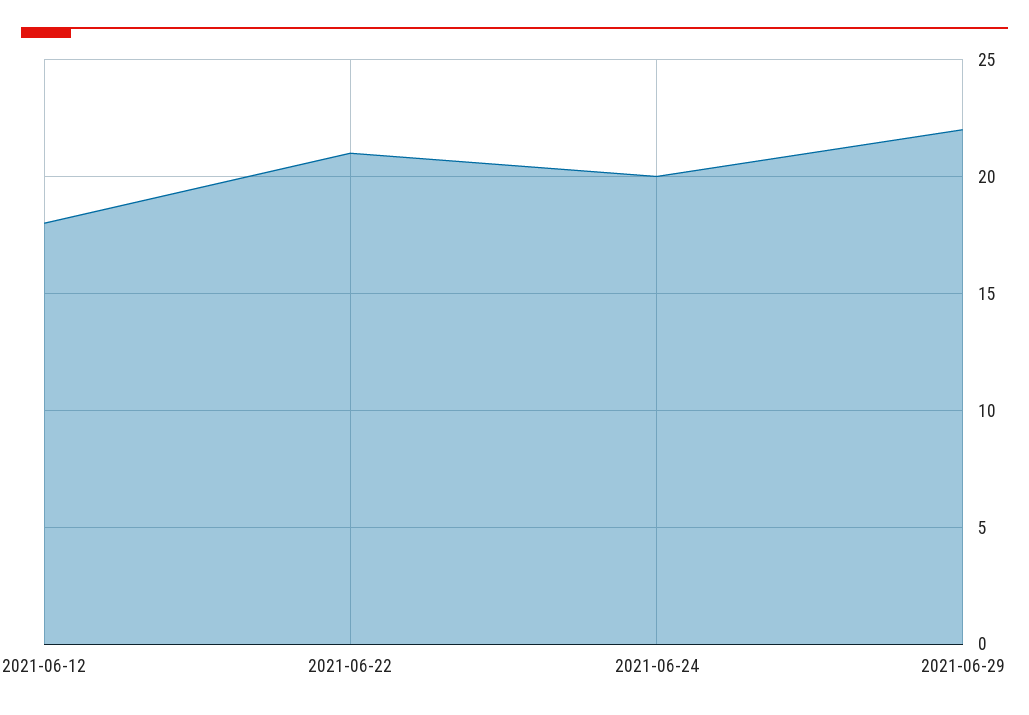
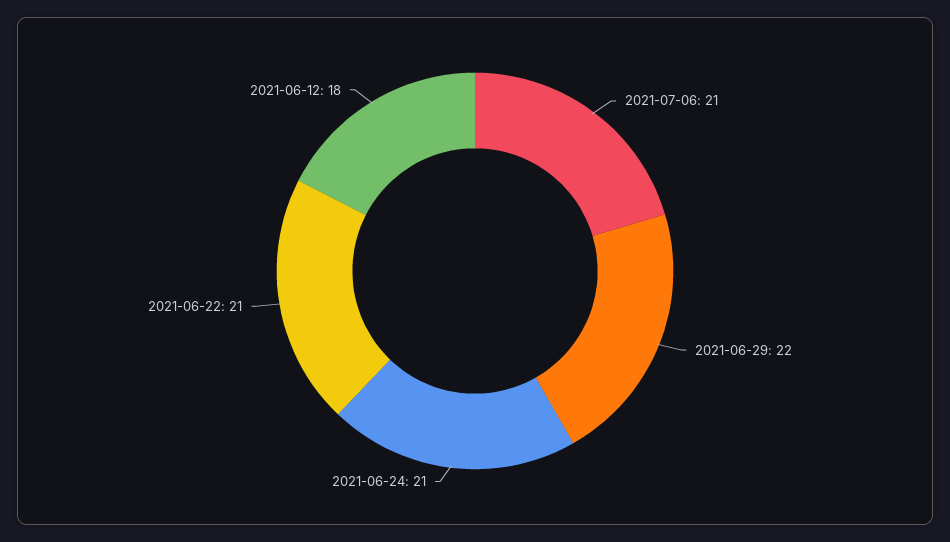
2021-06-24: 20 -> 21
2021-07-06: none -> 21

